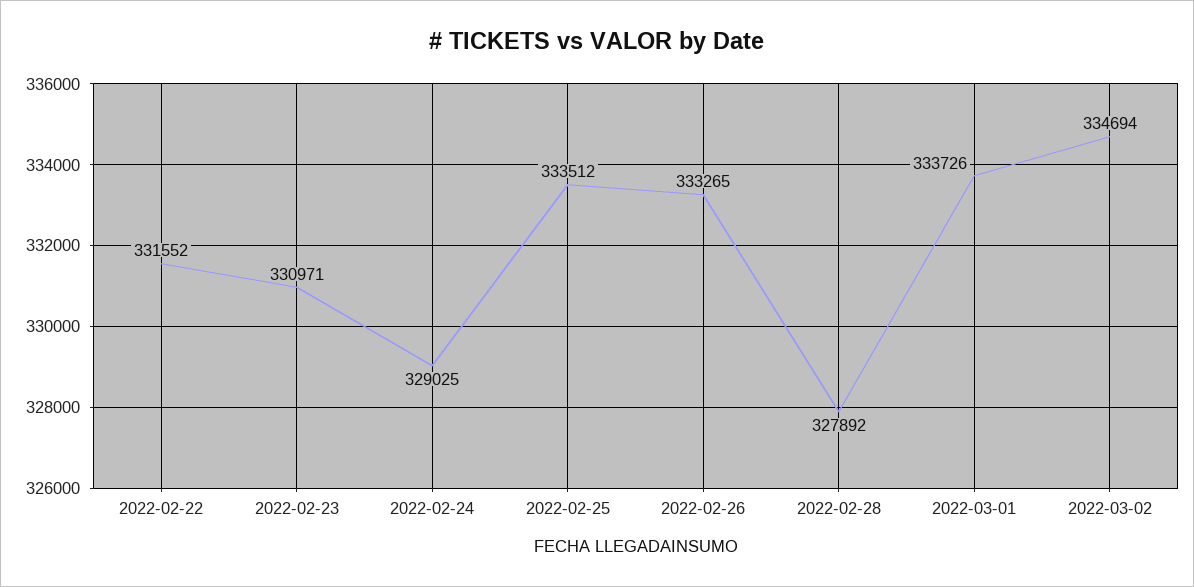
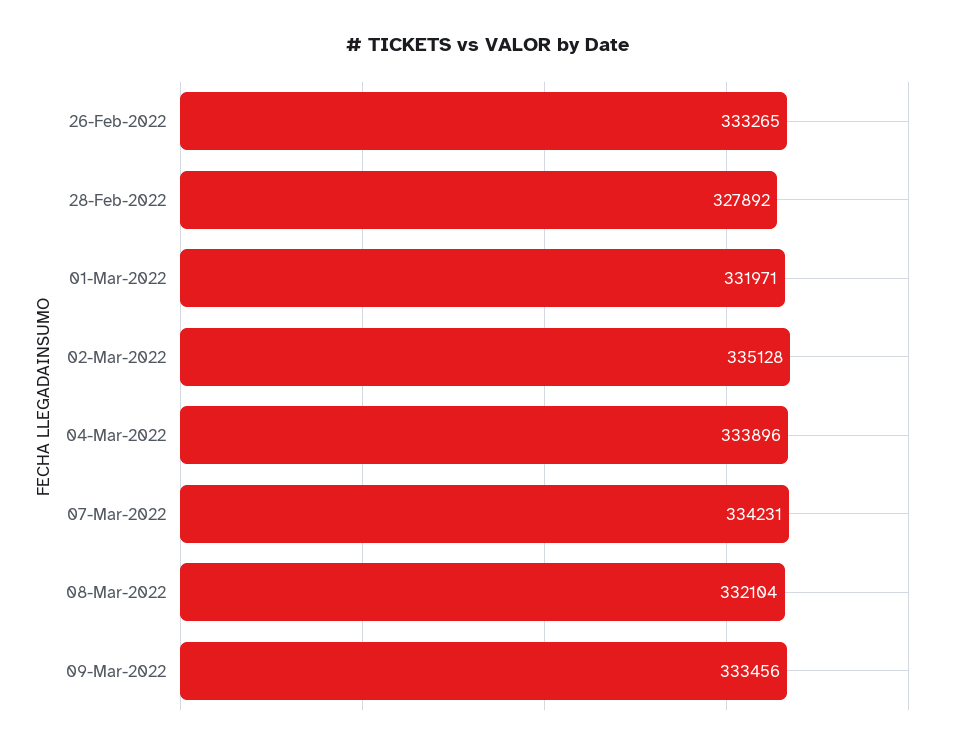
2022-02-22: 331552 -> none
2022-02-23: 330971 -> none
2022-02-24: 329025 -> none
2022-02-25: 333512 -> none
2022-03-01: 333726 -> 331971
2022-03-02: 334694 -> 335128
04-Mar-2022: none -> 333896
07-Mar-2022: none -> 334231
08-Mar-2022: none -> 332104
09-Mar-2022: none -> 333456

